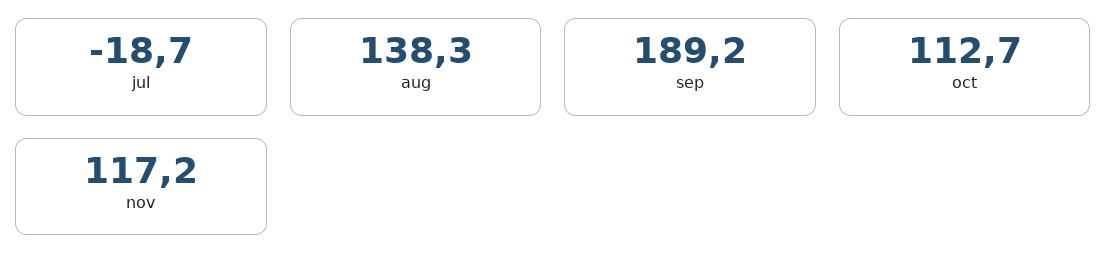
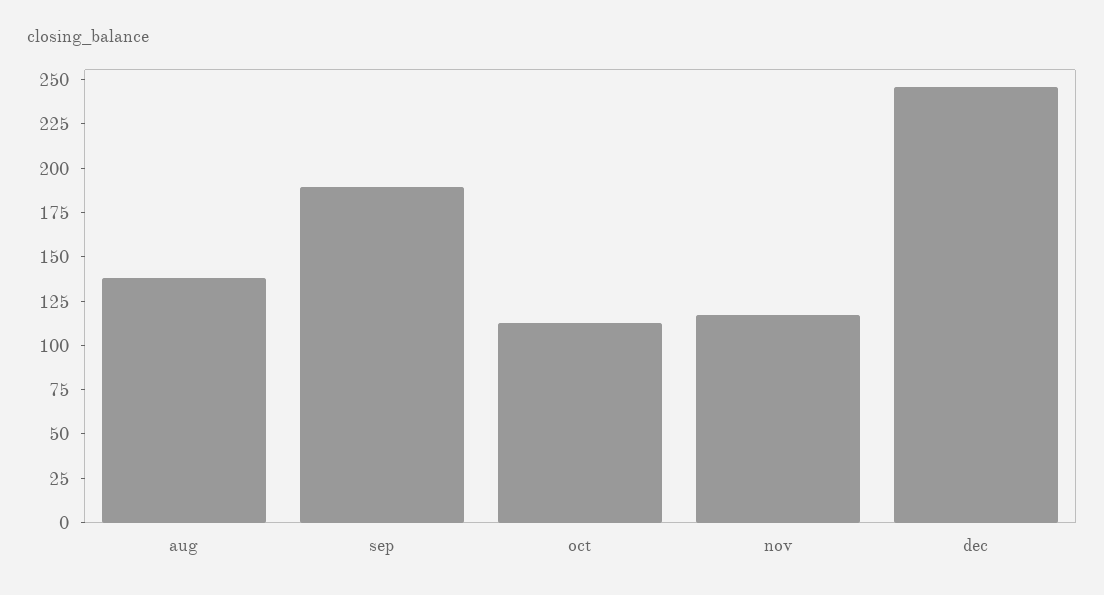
jul: -18.7 -> none
dec: none -> 245

